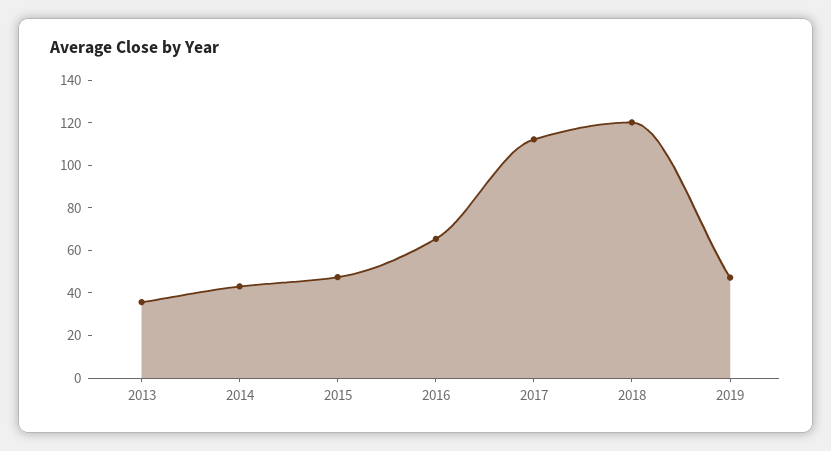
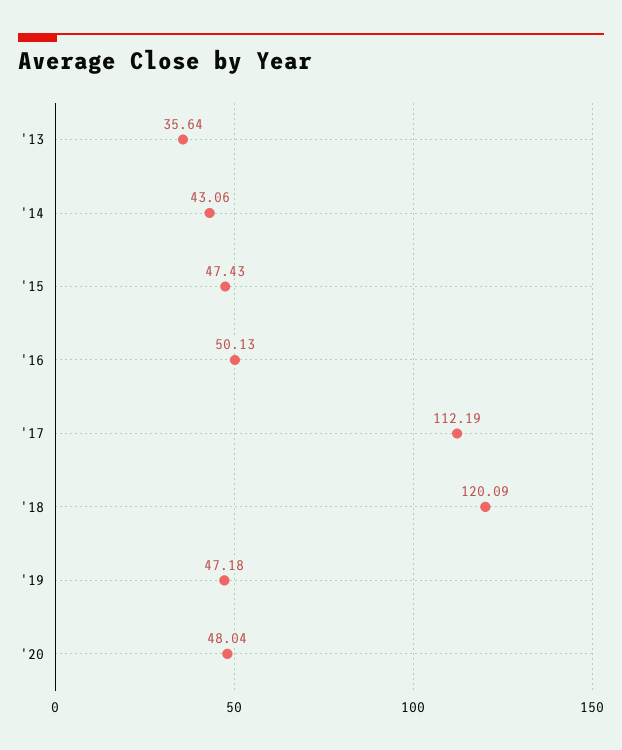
2016: 65 -> 50.13
'20: none -> 48.04

